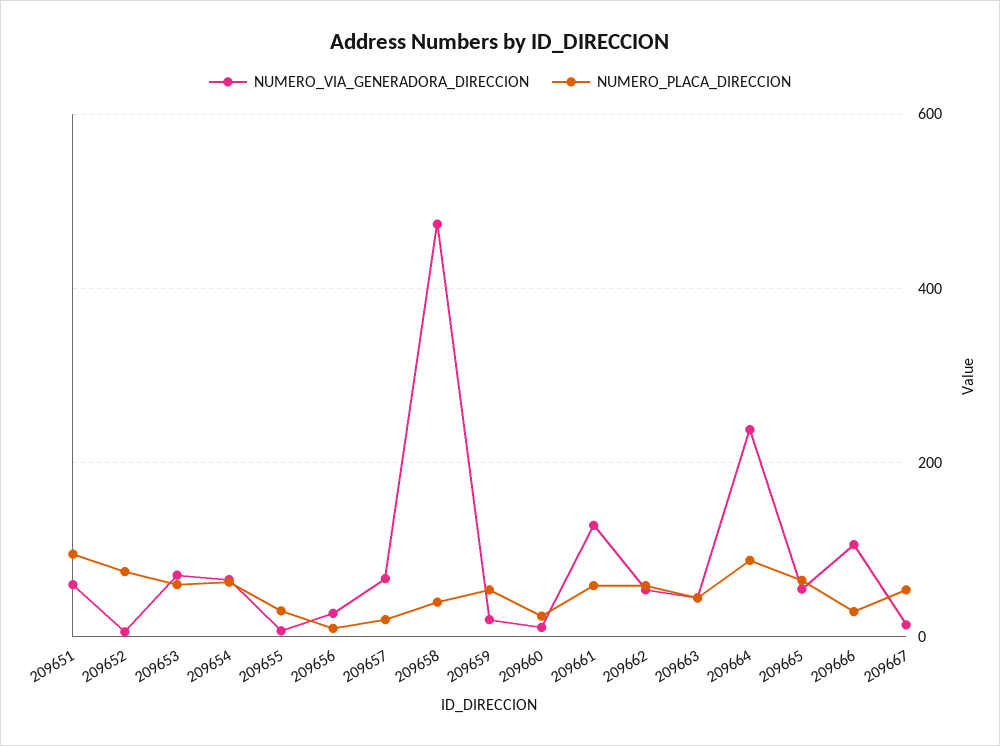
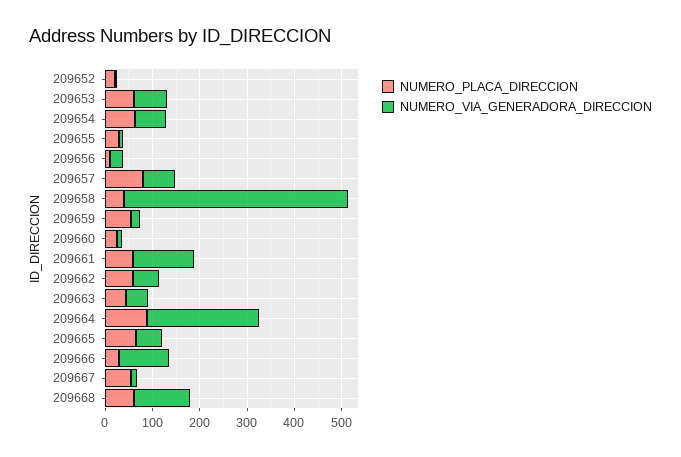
NUMERO_VIA_GENERADORA_DIRECCION, 209651: 60 -> none
NUMERO_PLACA_DIRECCION, 209651: 100 -> none
NUMERO_PLACA_DIRECCION, 209652: 80 -> 20
NUMERO_PLACA_DIRECCION, 209657: 20 -> 80
NUMERO_PLACA_DIRECCION, 209668: none -> 60
NUMERO_VIA_GENERADORA_DIRECCION, 209668: none -> 120

